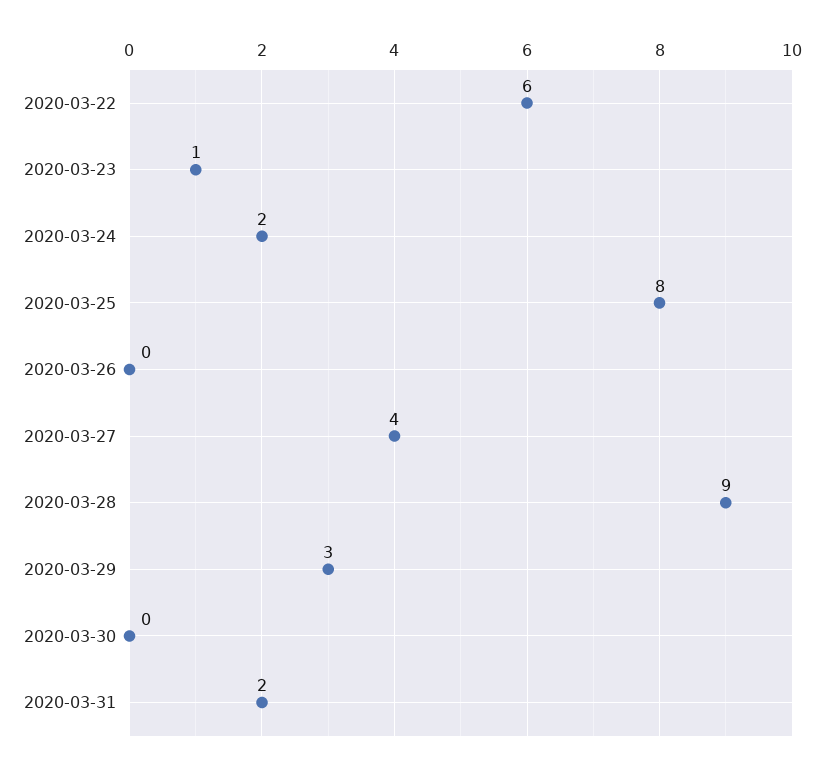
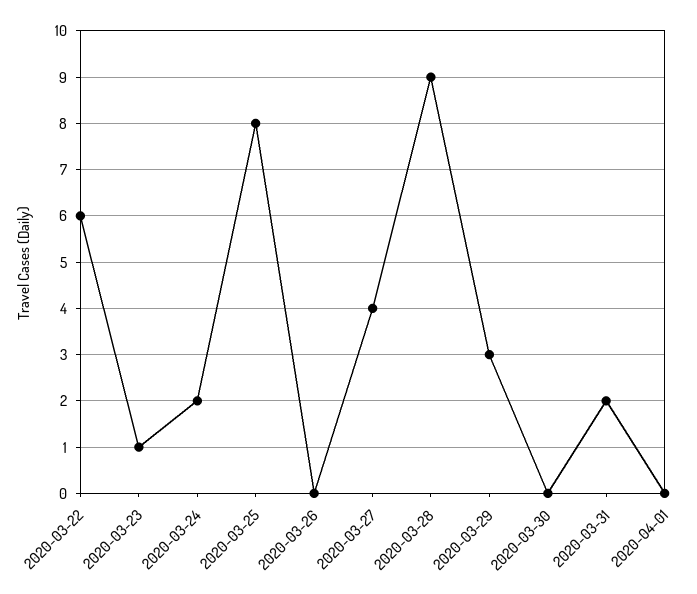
2020-04-01: none -> 0

